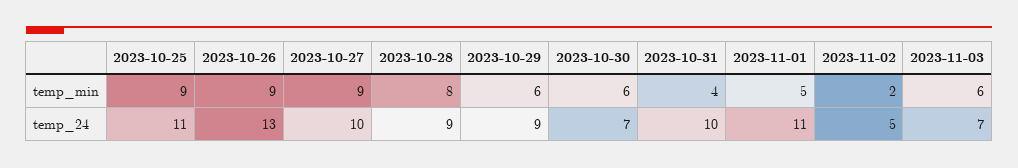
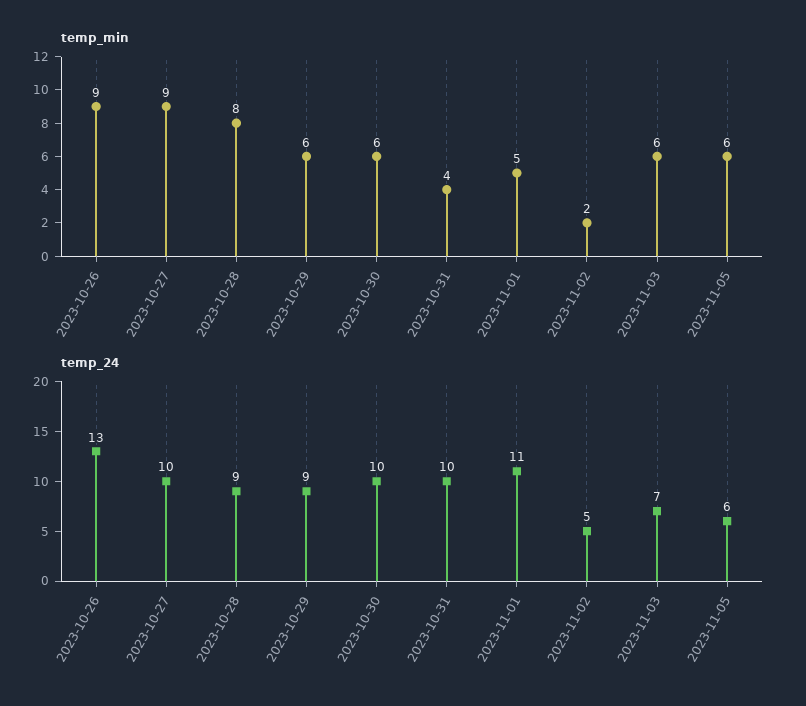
temp_min, 2023-10-25: 9 -> none
temp_24, 2023-10-25: 11 -> none
temp_24, 2023-10-30: 7 -> 10
temp_min, 2023-11-05: none -> 6
temp_24, 2023-11-05: none -> 6

